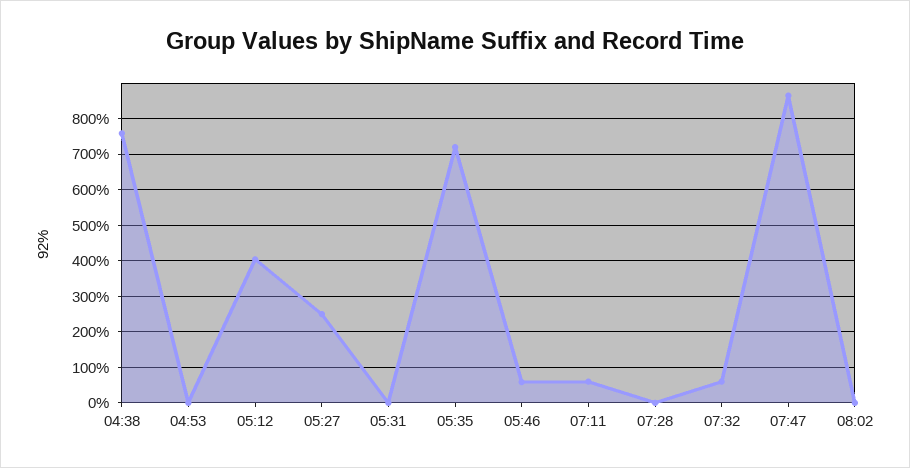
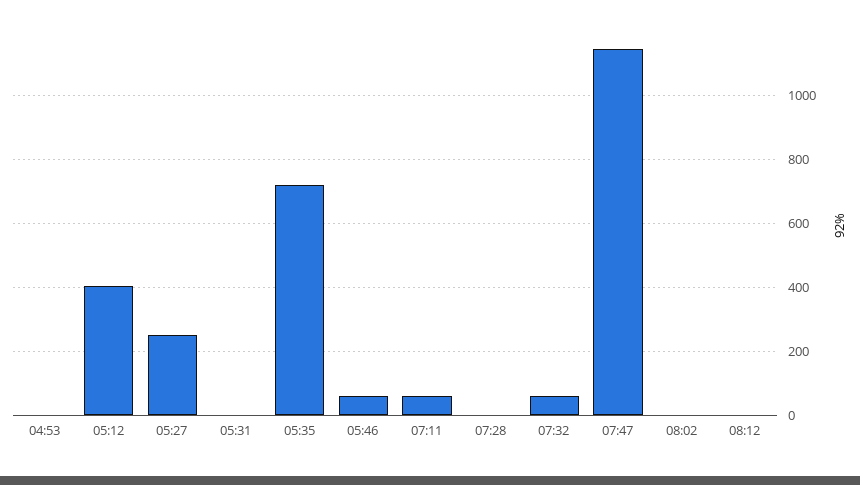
04:38: 760 -> none
07:47: 860 -> 1140
08:12: none -> 0

